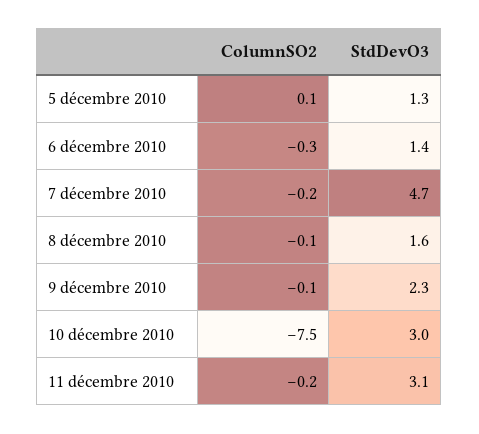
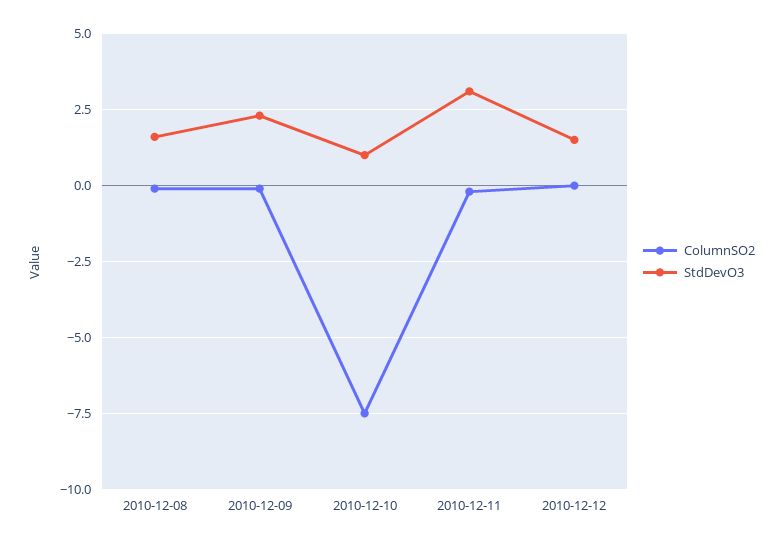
ColumnSO2, 5 décembre 2010: 0.1 -> none
StdDevO3, 5 décembre 2010: 1.3 -> none
ColumnSO2, 6 décembre 2010: -0.3 -> none
StdDevO3, 6 décembre 2010: 1.4 -> none
ColumnSO2, 7 décembre 2010: -0.2 -> none
StdDevO3, 7 décembre 2010: 4.7 -> none
StdDevO3, 10 décembre 2010: 3 -> 1
ColumnSO2, 2010-12-12: none -> 0
StdDevO3, 2010-12-12: none -> 1.5

